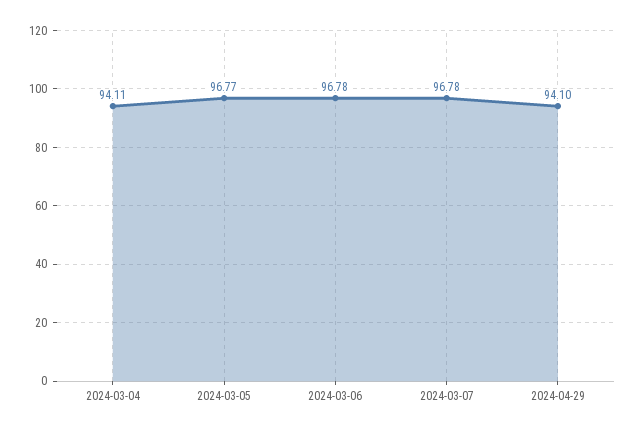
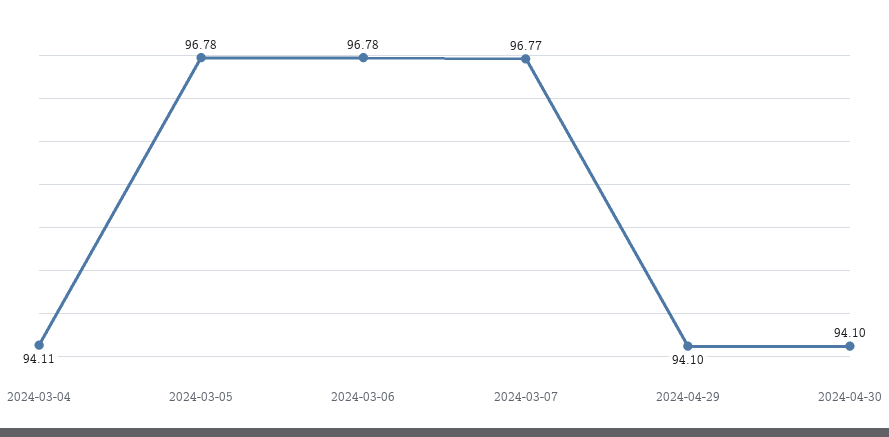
2024-03-05: 96.77 -> 96.78
2024-03-07: 96.78 -> 96.77
2024-04-30: none -> 94.1

